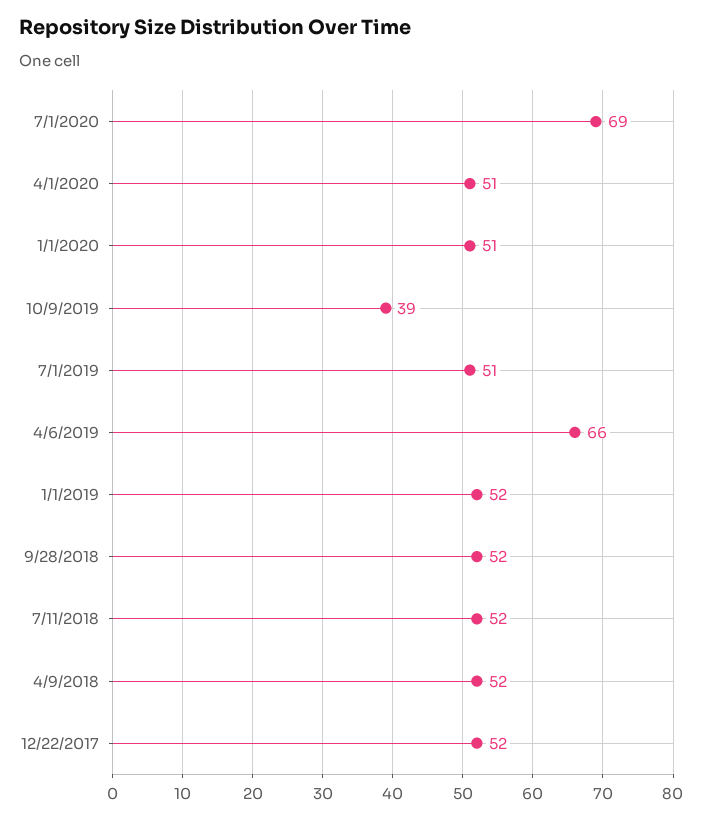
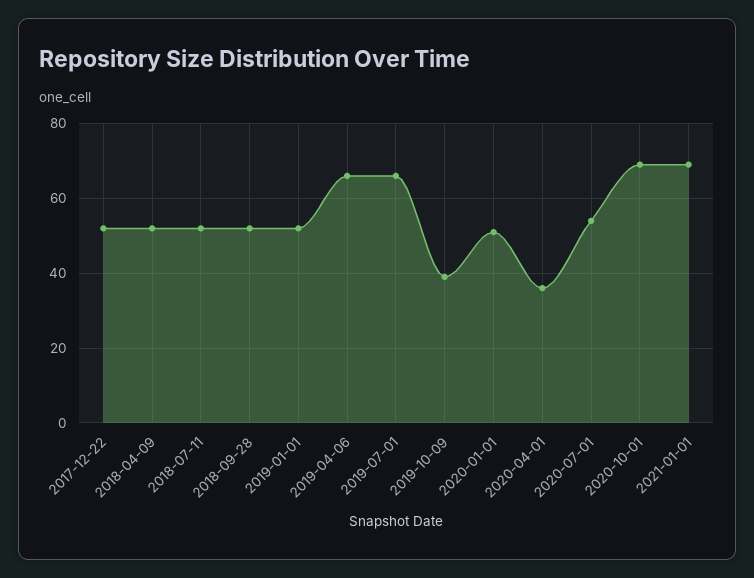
7/1/2020: 69 -> 55
4/1/2020: 51 -> 35
7/1/2019: 51 -> 65
2020-10-01: none -> 70
2021-01-01: none -> 70

